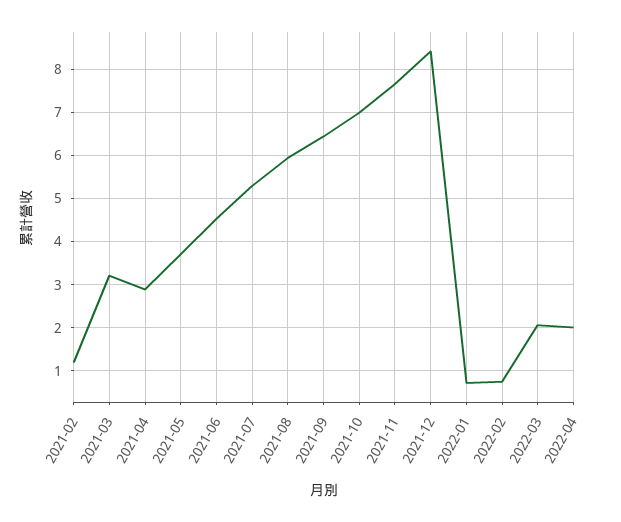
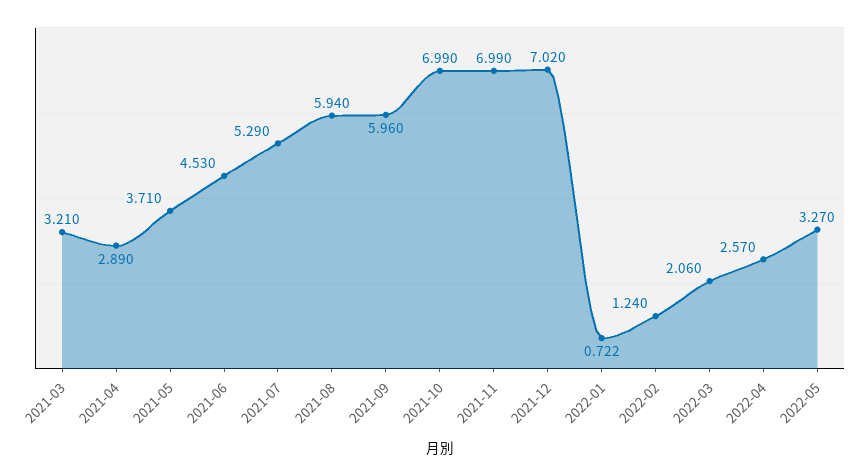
2021-02: 1.2 -> none
2021-09: 6.4 -> 5.96
2021-11: 7.6 -> 6.99
2021-12: 8.4 -> 7.02
2022-02: 0.8 -> 1.24
2022-04: 2 -> 2.57
2022-05: none -> 3.27

